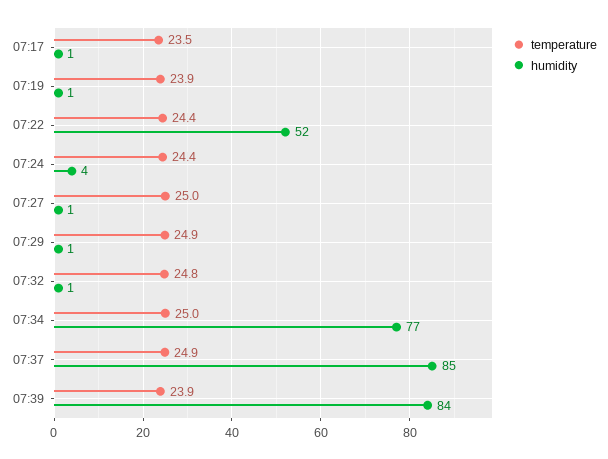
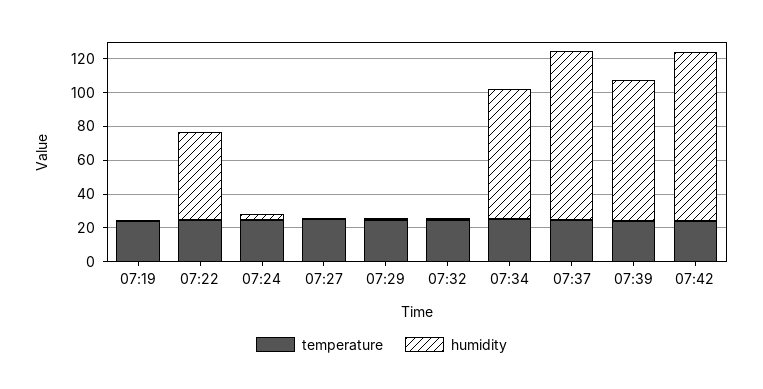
temperature, 07:17: 23.5 -> none
humidity, 07:17: 1 -> none
humidity, 07:37: 85 -> 100
temperature, 07:42: none -> 25
humidity, 07:42: none -> 100

